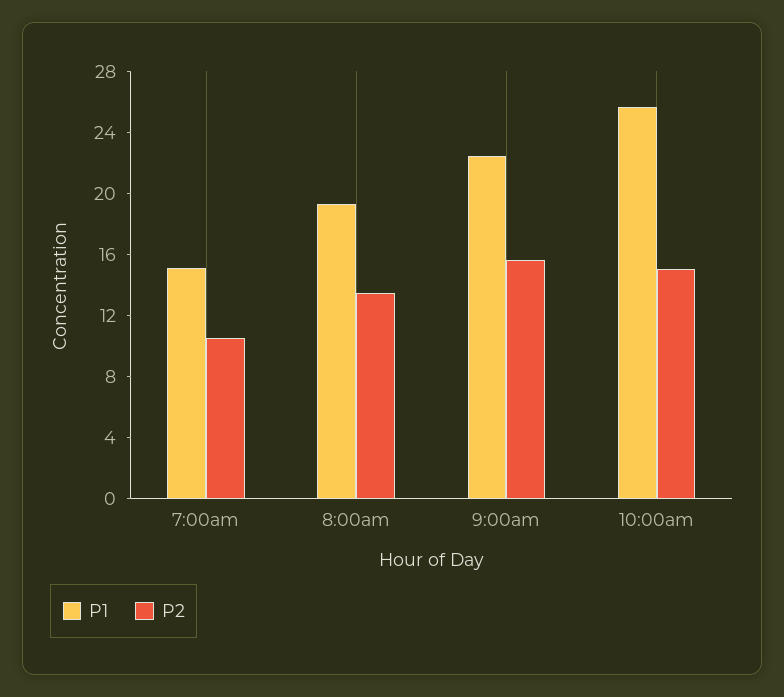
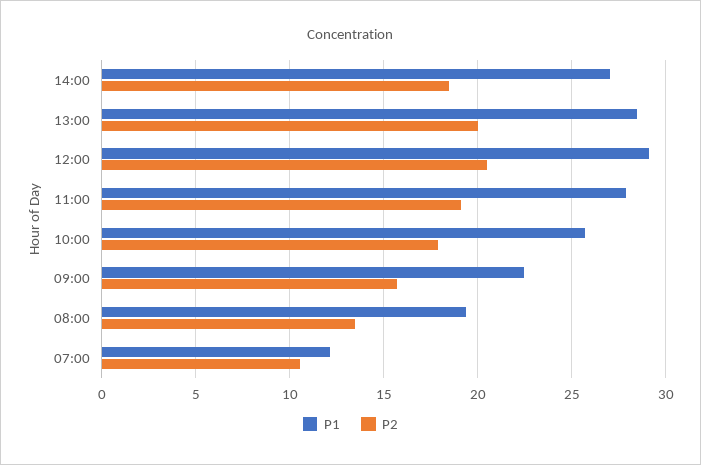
P1, 7:00am: 15 -> 12
P2, 10:00am: 15 -> 18
P1, 14:00: none -> 27
P2, 14:00: none -> 18.5
P1, 13:00: none -> 28.5
P2, 13:00: none -> 20
P1, 12:00: none -> 29
P2, 12:00: none -> 20.5
P1, 11:00: none -> 28
P2, 11:00: none -> 19

